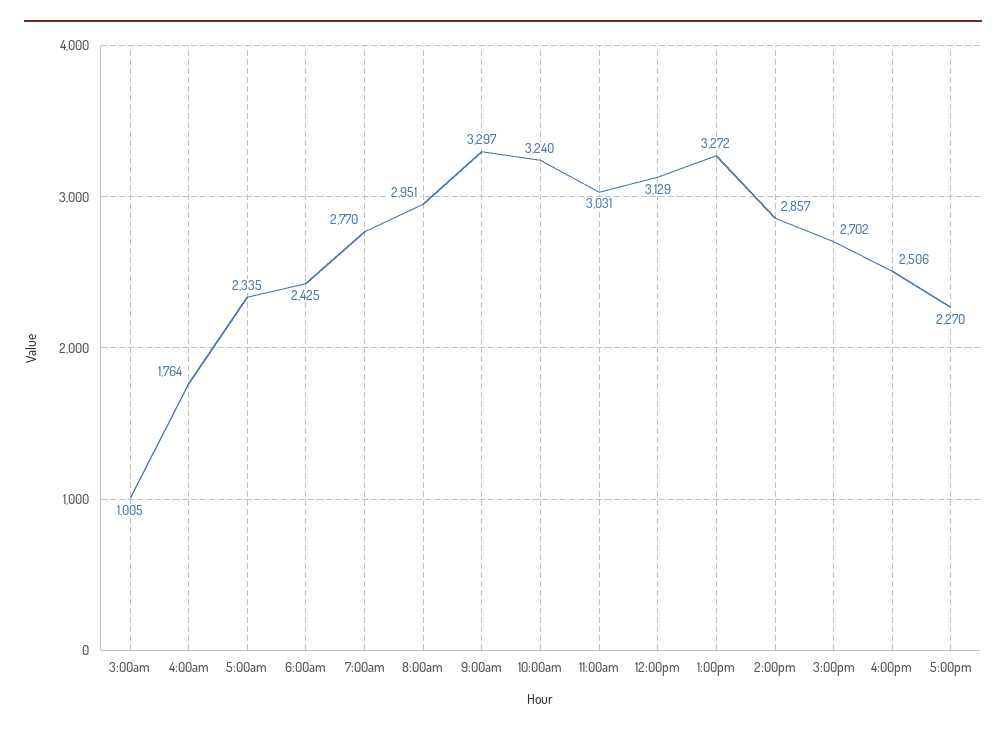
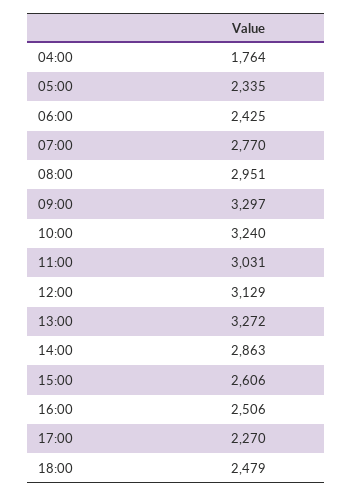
3:00am: 1005 -> none
2:00pm: 2857 -> 2863
3:00pm: 2702 -> 2606
18:00: none -> 2479

